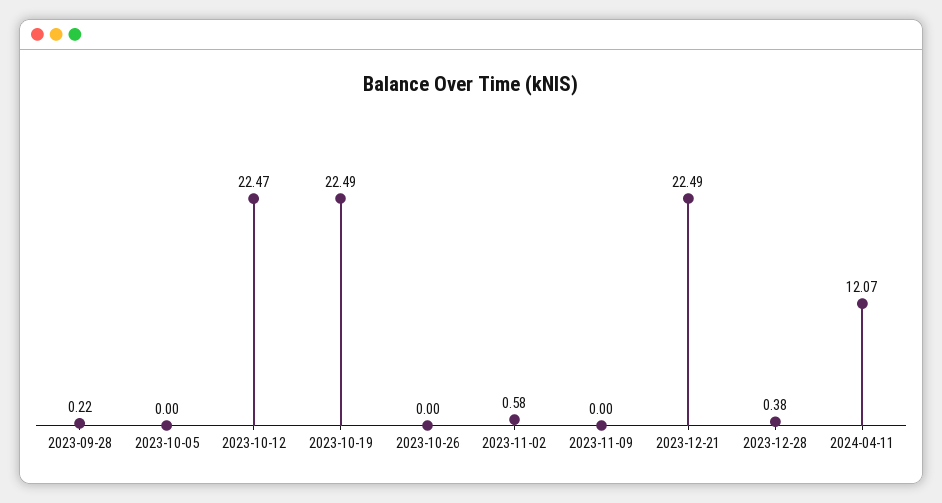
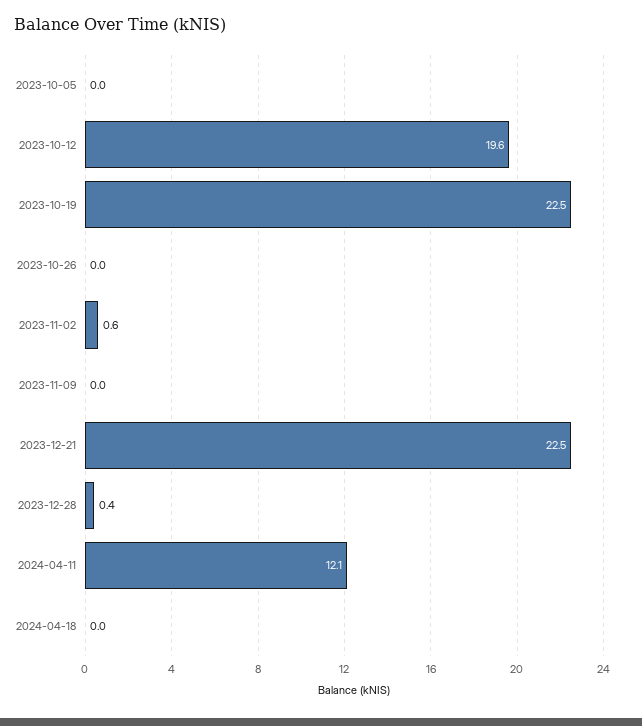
2023-09-28: 0.22 -> none
2023-10-12: 22.47 -> 19.6
2024-04-18: none -> 0

